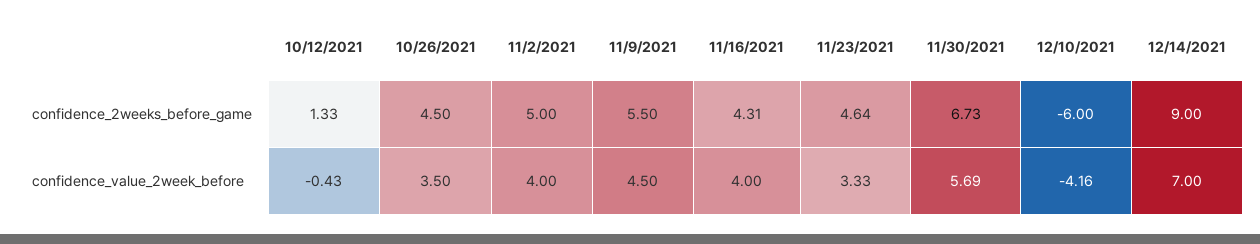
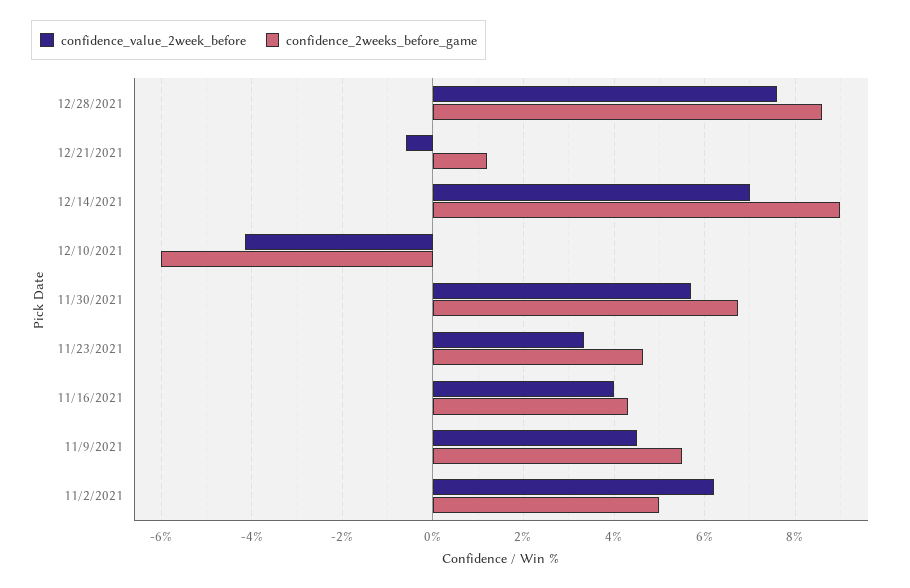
confidence_2weeks_before_game, 10/12/2021: 1.33 -> none
confidence_2weeks_before_game, 10/26/2021: 4.5 -> none
confidence_value_2week_before, 10/12/2021: -0.43 -> none
confidence_value_2week_before, 10/26/2021: 3.5 -> none
confidence_value_2week_before, 11/2/2021: 4 -> 6.2
confidence_value_2week_before, 12/28/2021: none -> 7.6
confidence_2weeks_before_game, 12/28/2021: none -> 8.6
confidence_value_2week_before, 12/21/2021: none -> -0.6
confidence_2weeks_before_game, 12/21/2021: none -> 1.2

